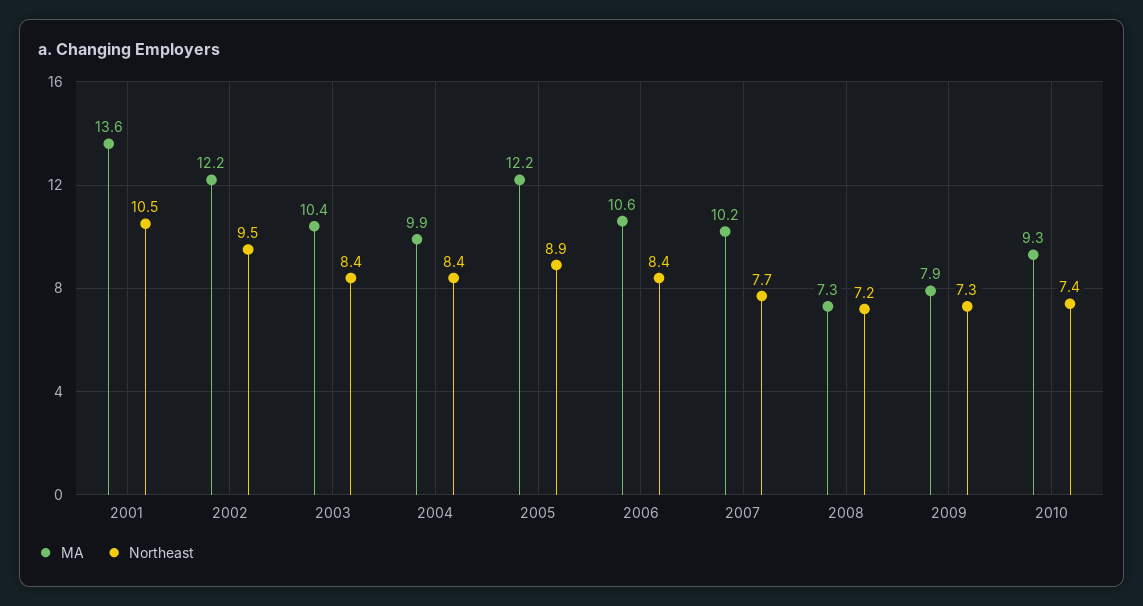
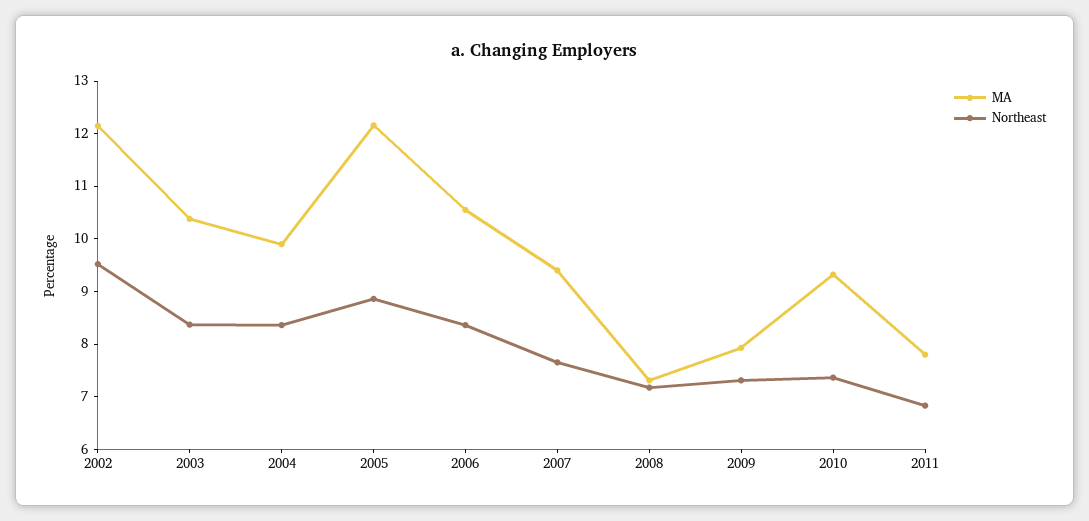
MA, 2001: 13.6 -> none
Northeast, 2001: 10.5 -> none
MA, 2007: 10.2 -> 9.4
MA, 2011: none -> 7.8
Northeast, 2011: none -> 6.8

